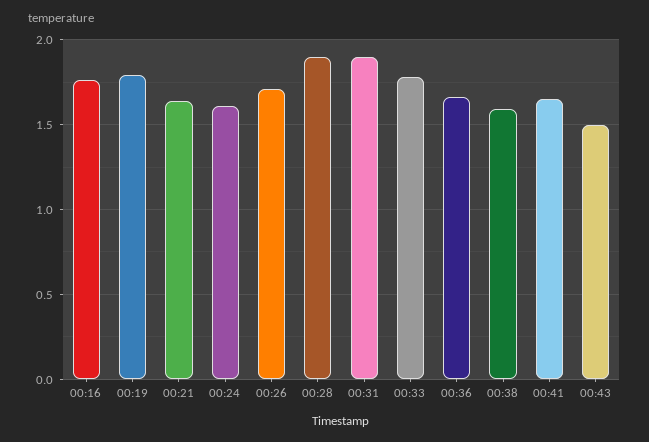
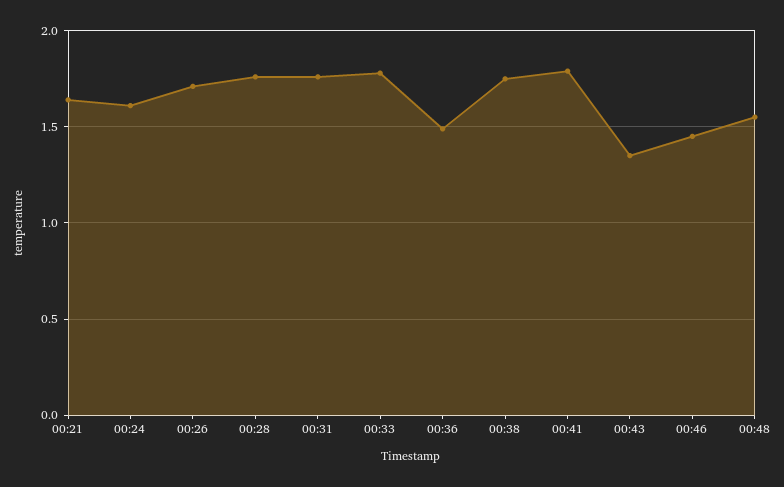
00:16: 1.75 -> none
00:19: 1.8 -> none
00:28: 1.9 -> 1.75
00:31: 1.9 -> 1.75
00:36: 1.65 -> 1.5
00:38: 1.6 -> 1.75
00:41: 1.65 -> 1.8
00:43: 1.5 -> 1.35
00:46: none -> 1.45
00:48: none -> 1.55

